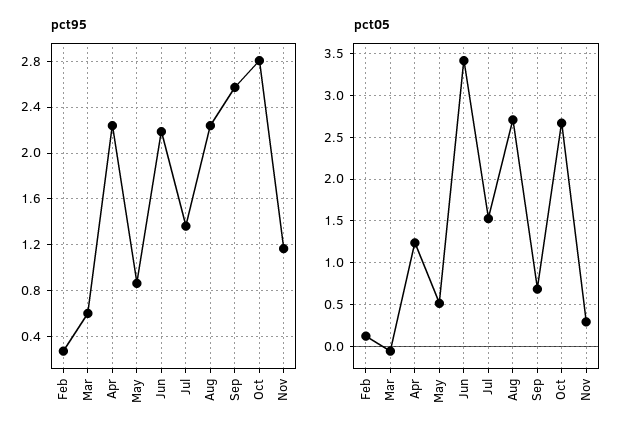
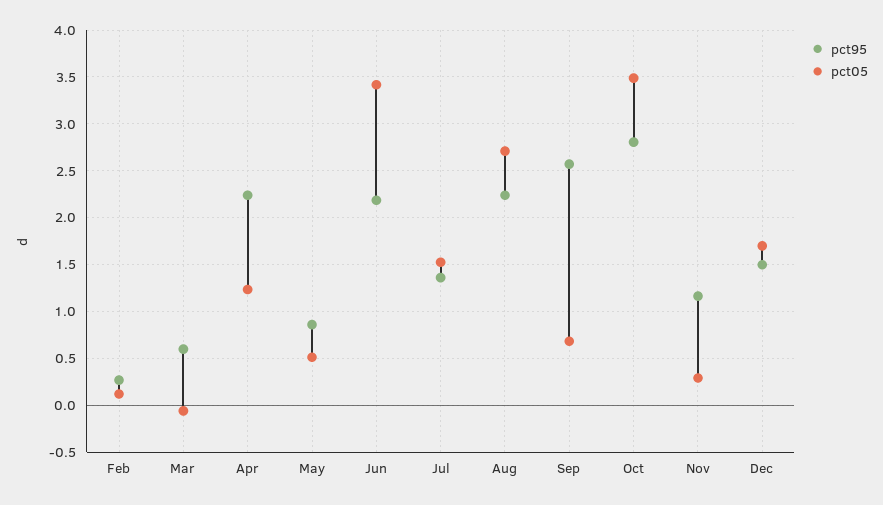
pct05, Oct: 2.7 -> 3.5
pct95, Dec: none -> 1.5
pct05, Dec: none -> 1.7

